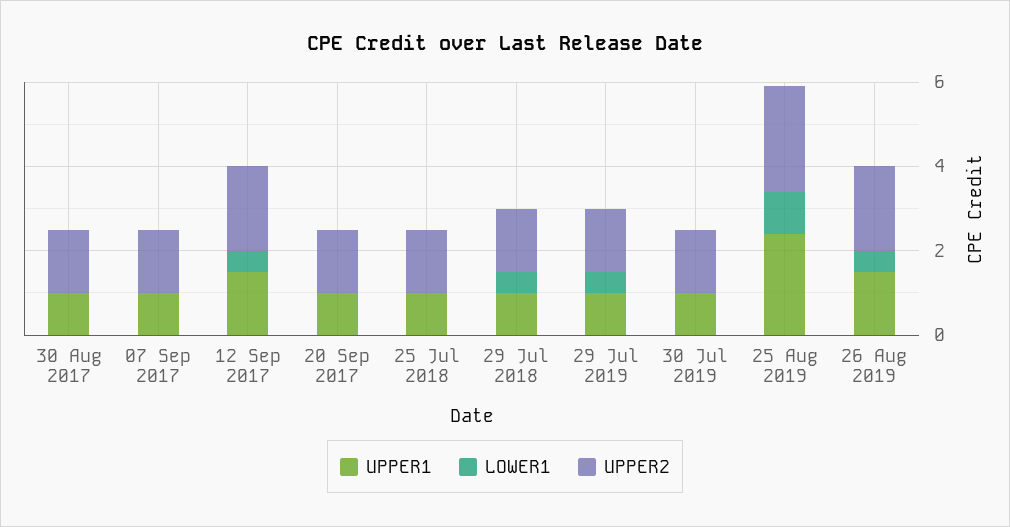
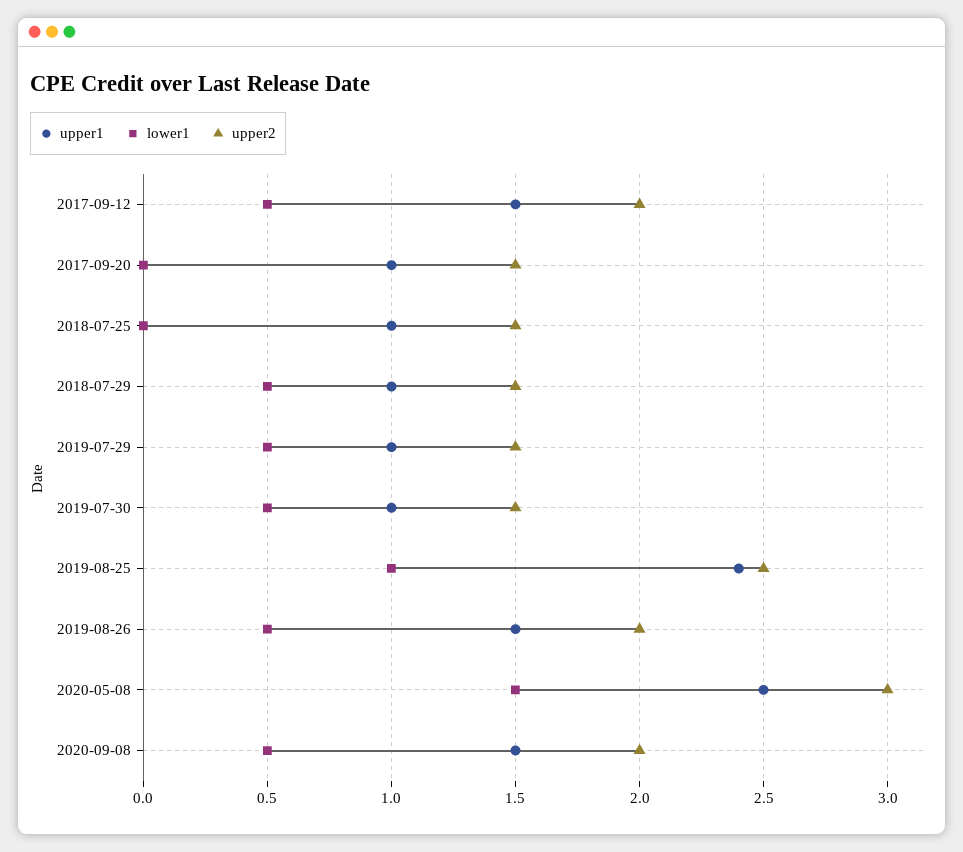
UPPER1, 30 Aug 2017: 1 -> none
LOWER1, 30 Aug 2017: 0 -> none
UPPER2, 30 Aug 2017: 1.5 -> none
UPPER1, 07 Sep 2017: 1 -> none
LOWER1, 07 Sep 2017: 0 -> none
UPPER2, 07 Sep 2017: 1.5 -> none
LOWER1, 30 Jul 2019: 0 -> 0.5
UPPER1, 2020-05-08: none -> 2.5
LOWER1, 2020-05-08: none -> 1.5
UPPER2, 2020-05-08: none -> 3
UPPER1, 2020-09-08: none -> 1.5
LOWER1, 2020-09-08: none -> 0.5
UPPER2, 2020-09-08: none -> 2

